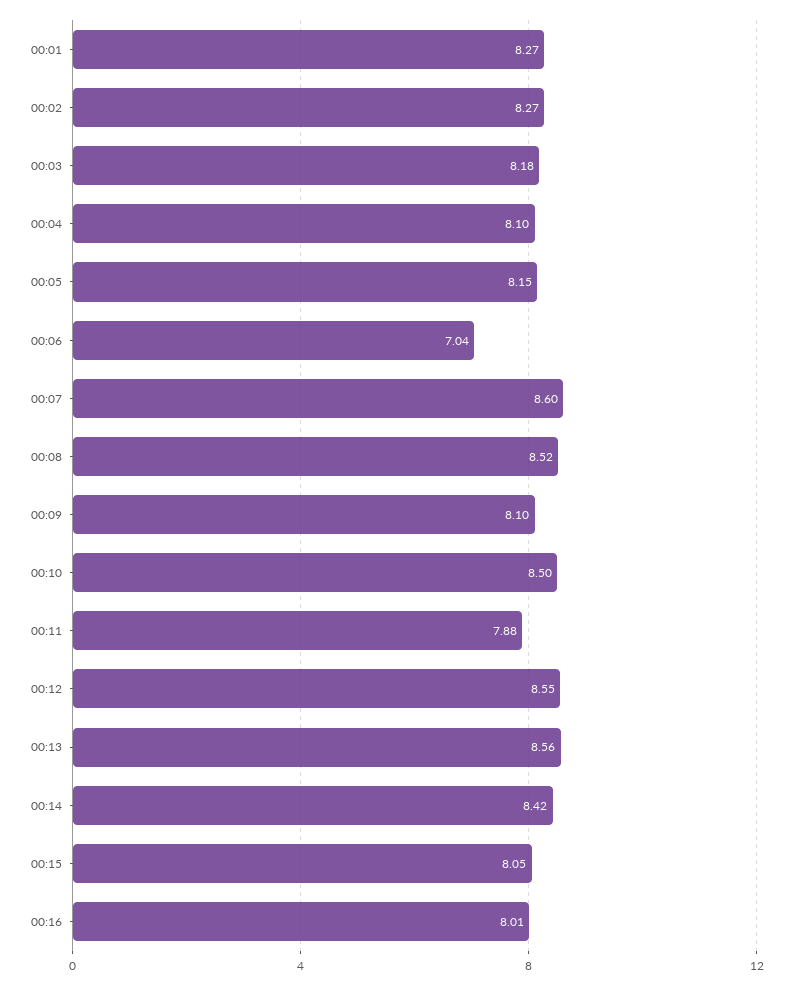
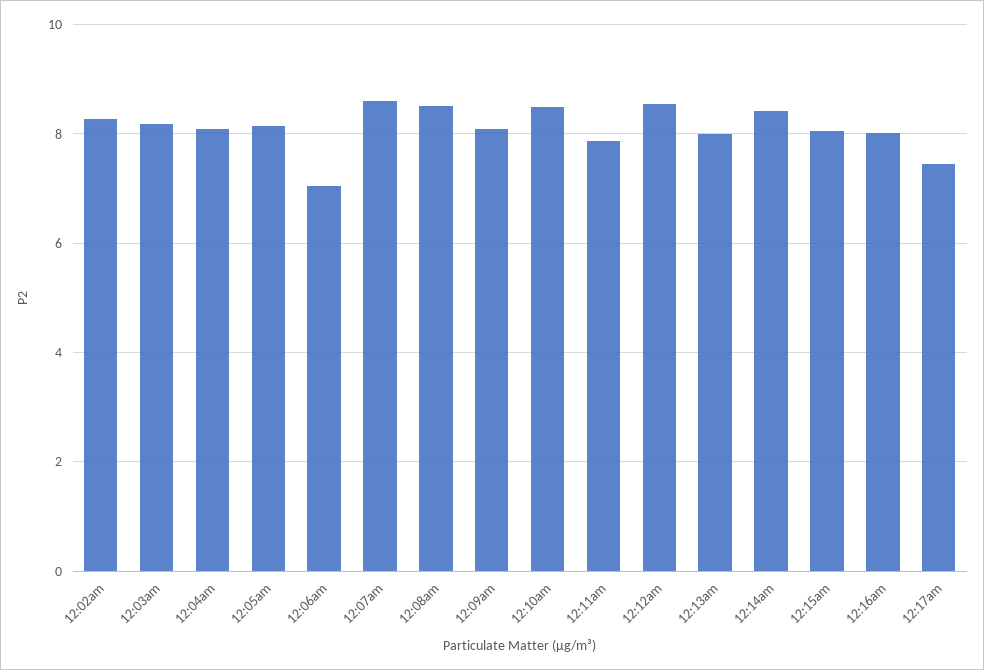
00:01: 8.27 -> none
00:13: 8.56 -> 8
12:17am: none -> 7.4

